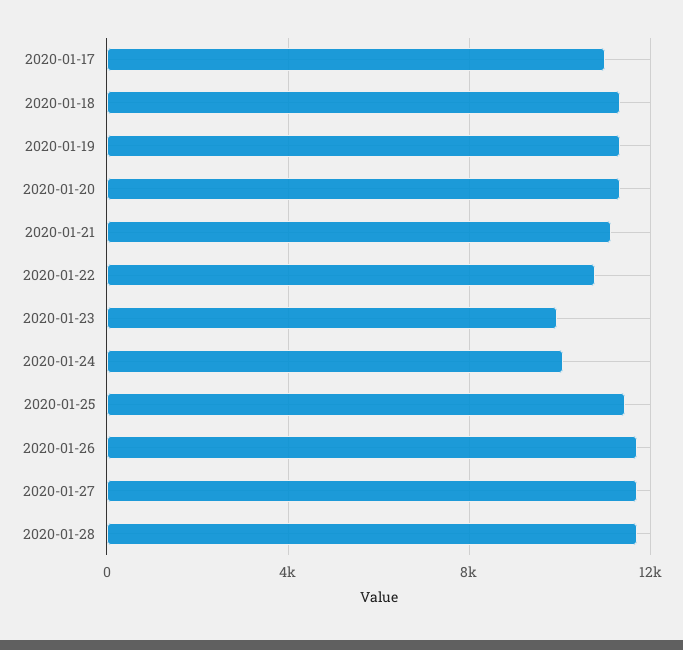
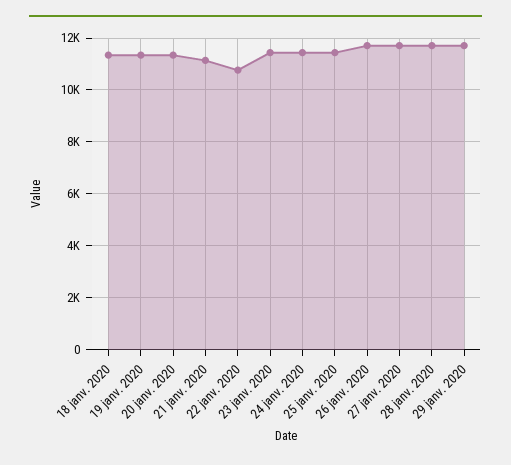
2020-01-17: 11000 -> none
2020-01-23: 10000 -> 11500
2020-01-24: 10000 -> 11500
29 janv. 2020: none -> 11750

